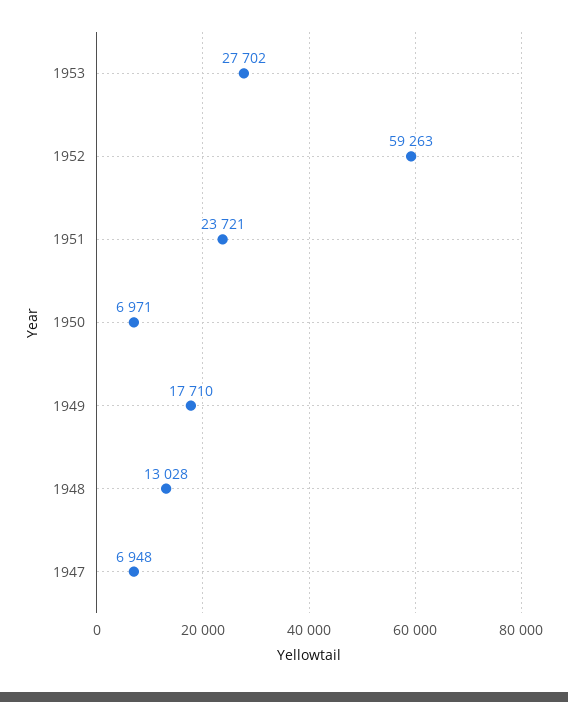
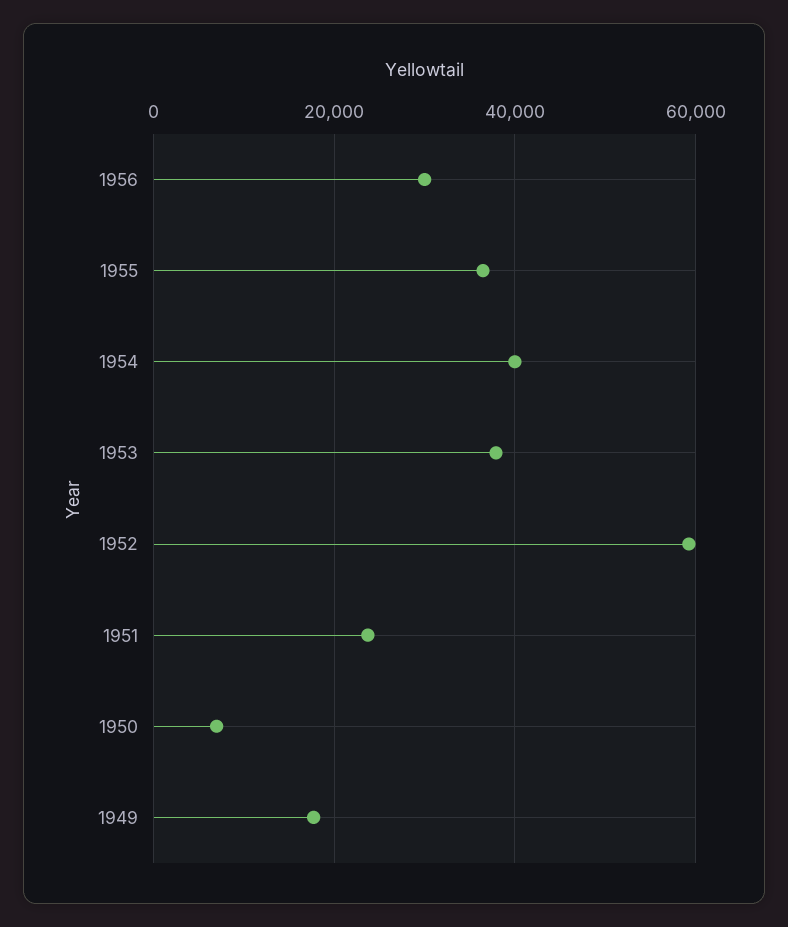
1953: 27702 -> 38000
1948: 13028 -> none
1947: 6948 -> none
1956: none -> 30000
1955: none -> 36000
1954: none -> 40000

